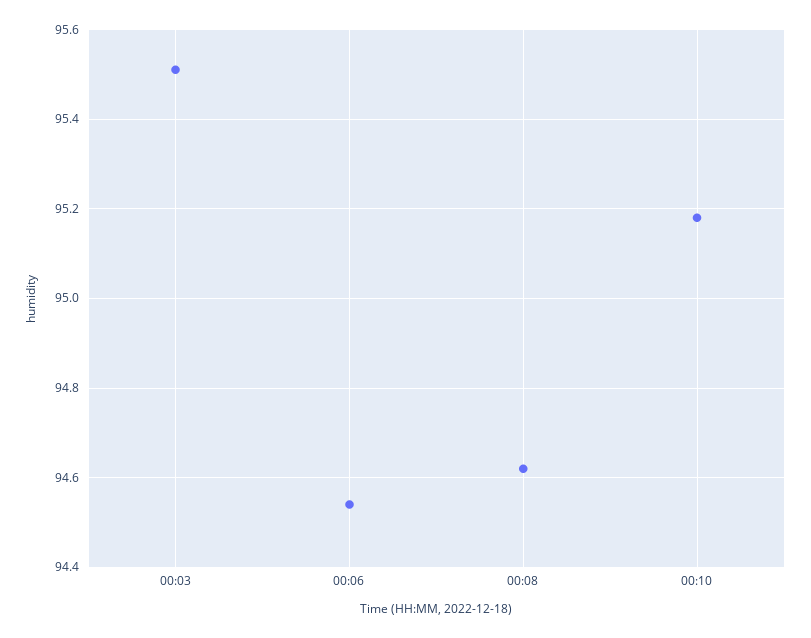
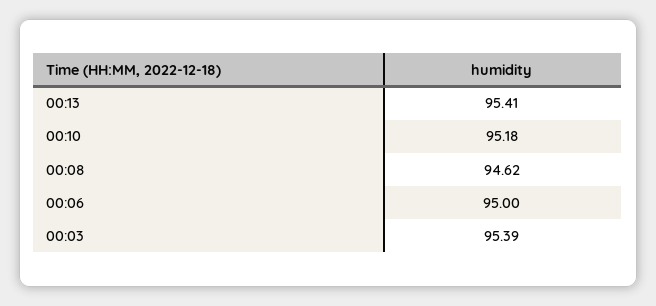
00:03: 95.5 -> 95.39
00:06: 94.55 -> 95
00:13: none -> 95.41

